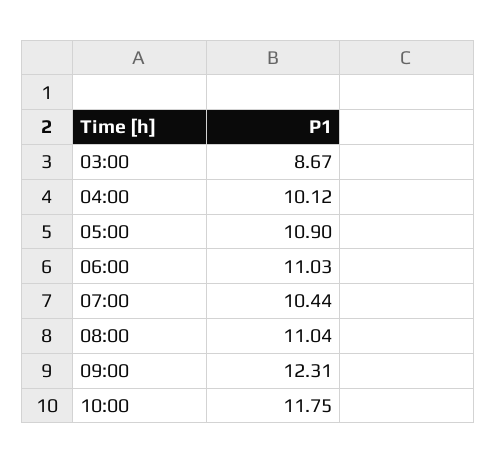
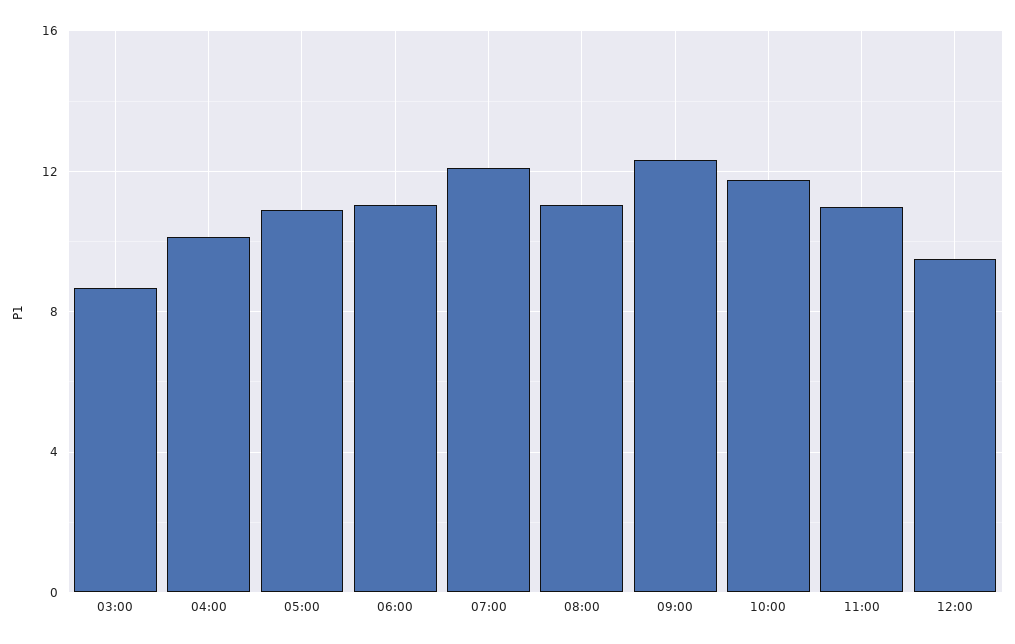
07:00: 10.44 -> 12
11:00: none -> 11
12:00: none -> 9.5

